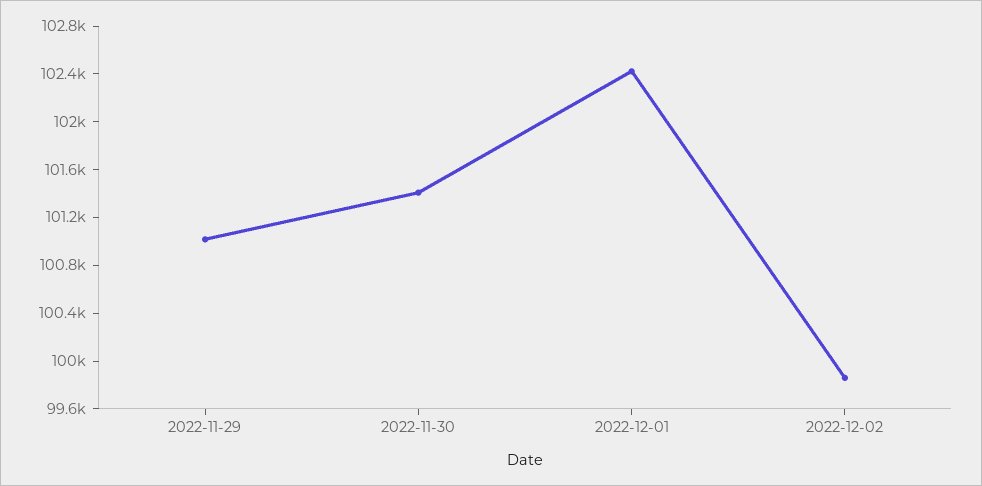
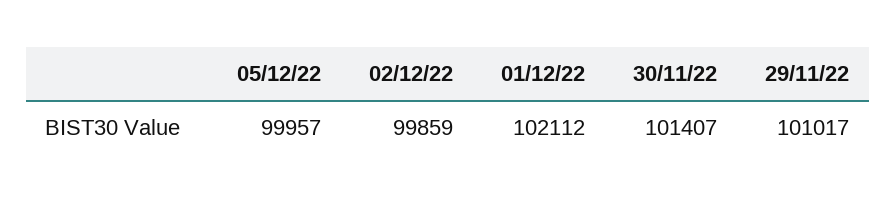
2022-12-01: 102400 -> 102112
05/12/22: none -> 99957

